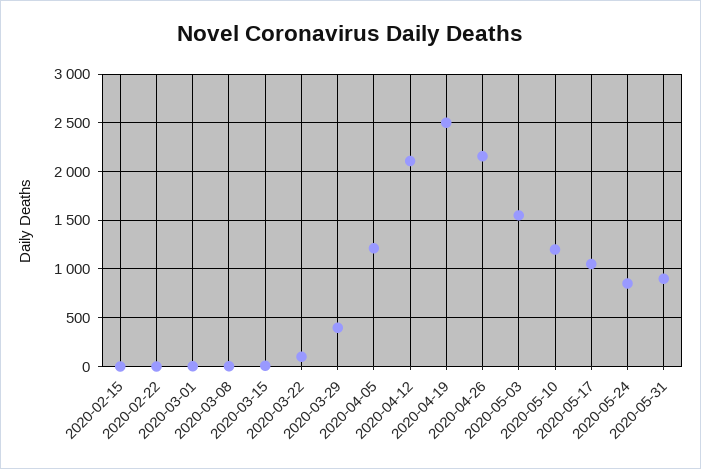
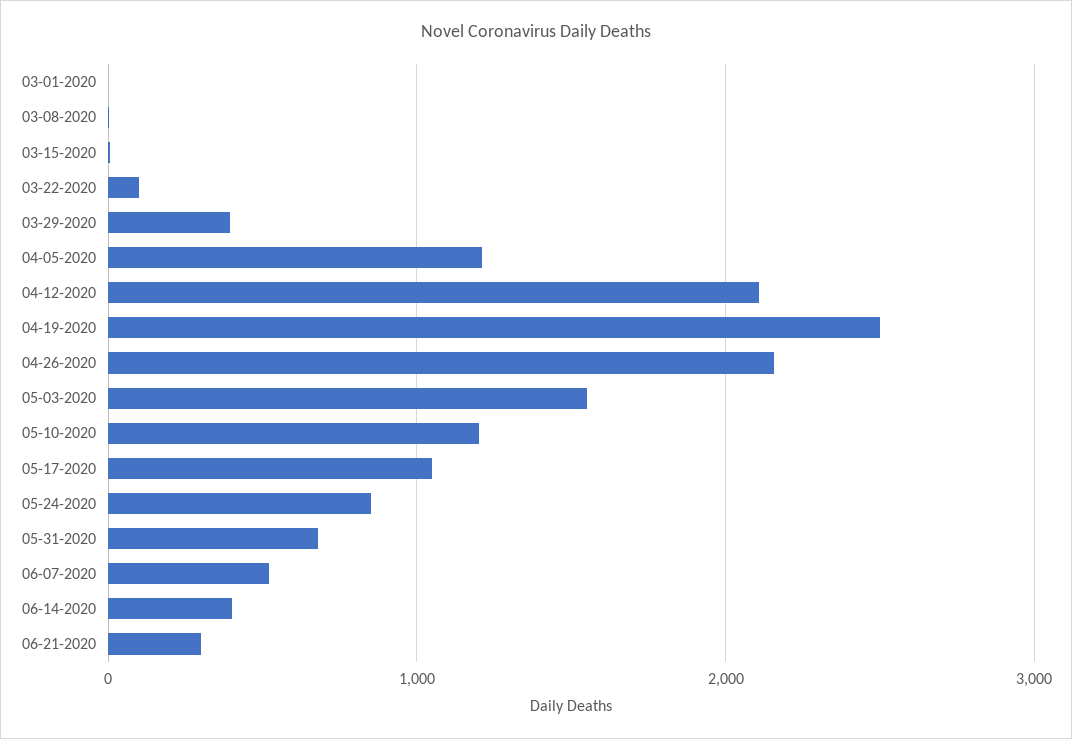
2020-02-15: 0 -> none
2020-02-22: 0 -> none
2020-05-31: 900 -> 700
06-07-2020: none -> 500
06-14-2020: none -> 400
06-21-2020: none -> 300

